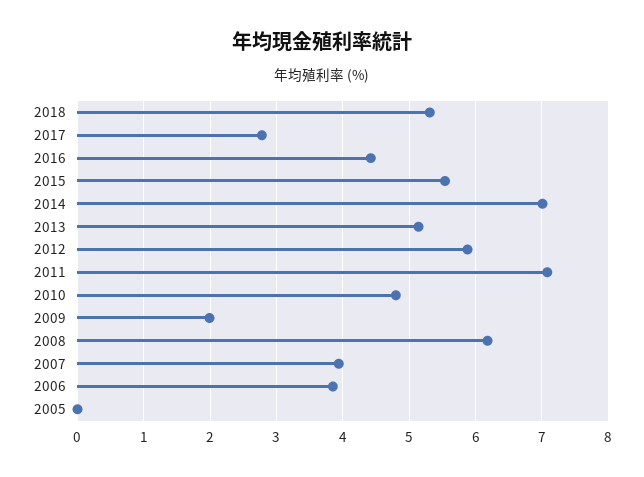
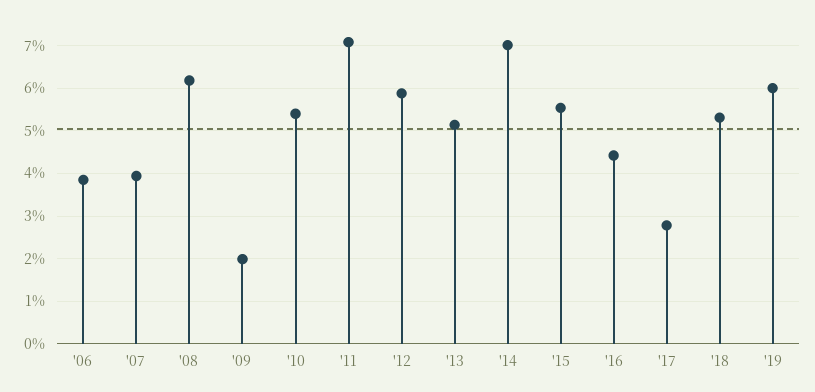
2010: 4.8 -> 5.4
2005: 0 -> none
'19: none -> 6

